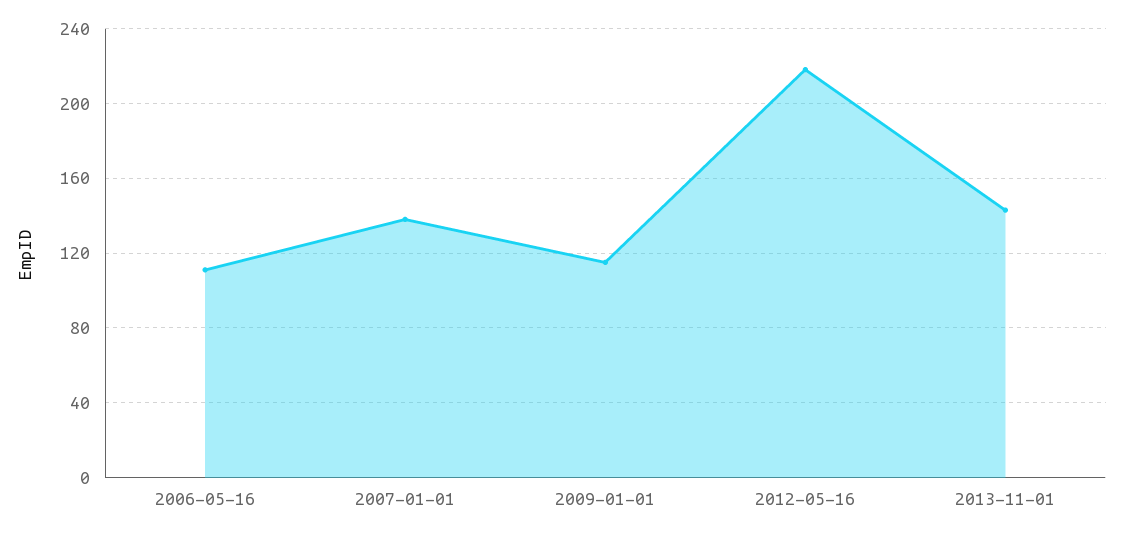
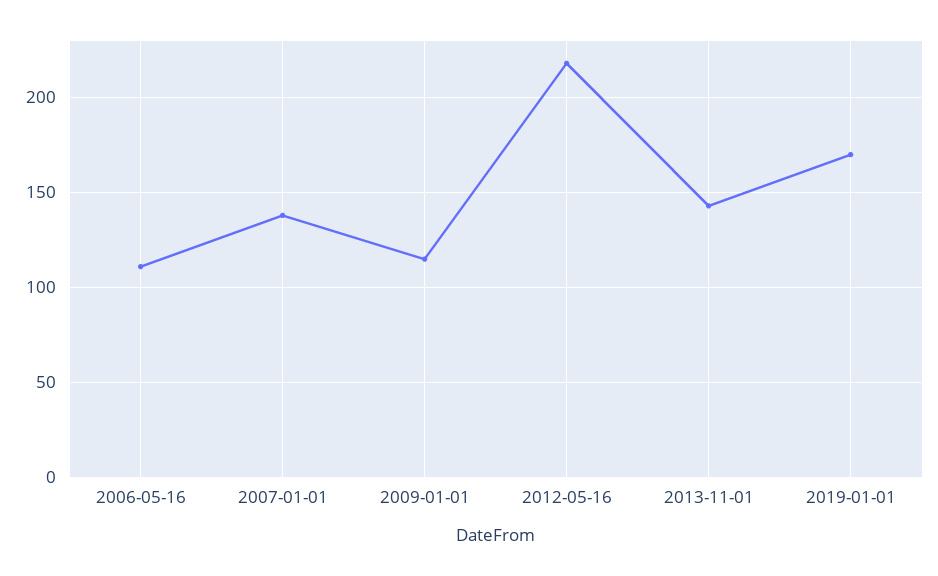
2019-01-01: none -> 170

